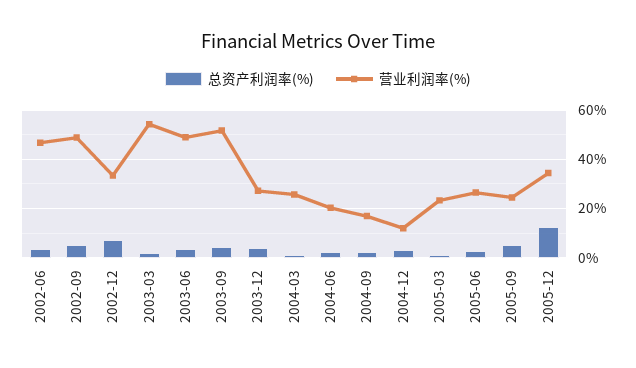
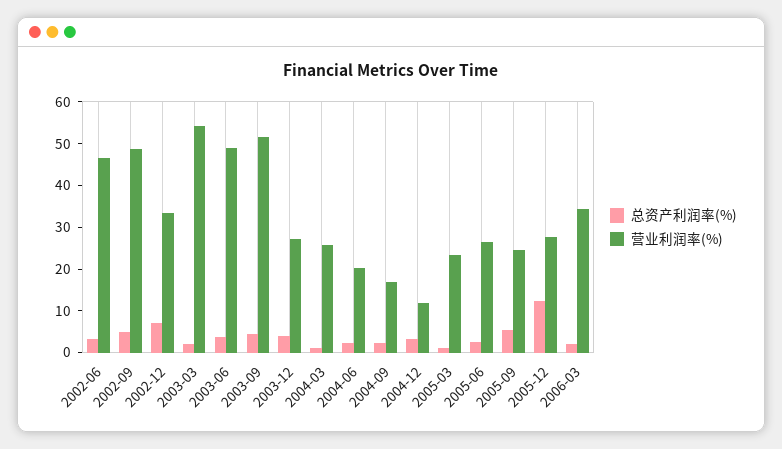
营业利润率(%), 2005-12: 35 -> 28
总资产利润率(%), 2006-03: none -> 2
营业利润率(%), 2006-03: none -> 34

